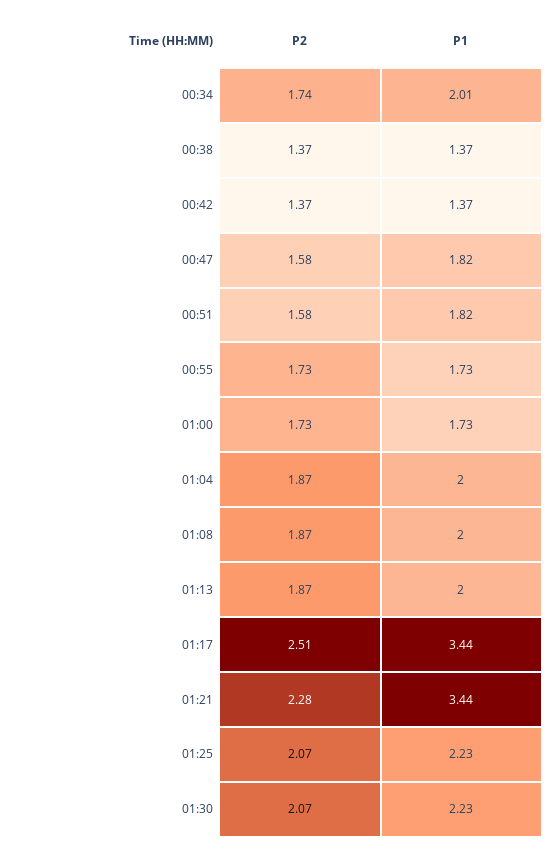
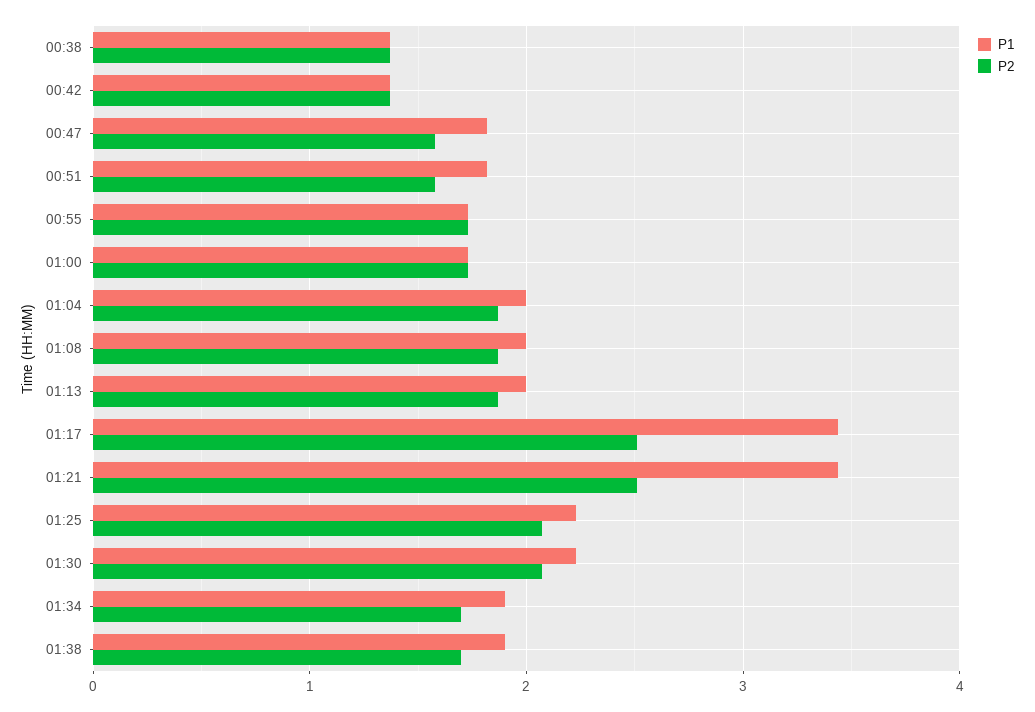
P2, 00:34: 1.74 -> none
P1, 00:34: 2.01 -> none
P2, 01:21: 2.28 -> 2.5
P1, 01:34: none -> 1.9
P2, 01:34: none -> 1.7
P1, 01:38: none -> 1.9
P2, 01:38: none -> 1.7

